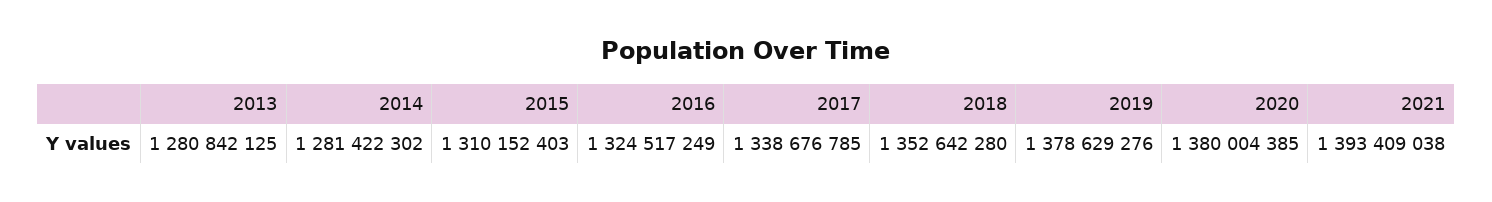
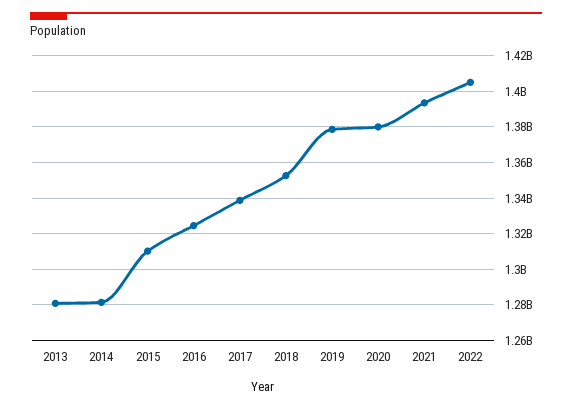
2022: none -> 1405000000

